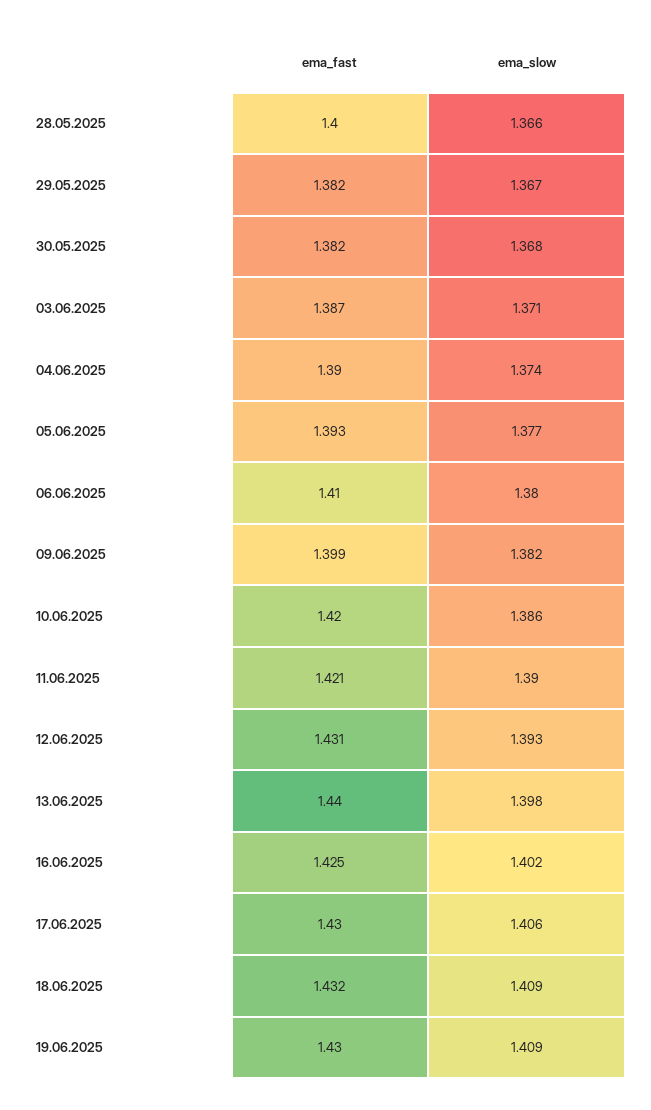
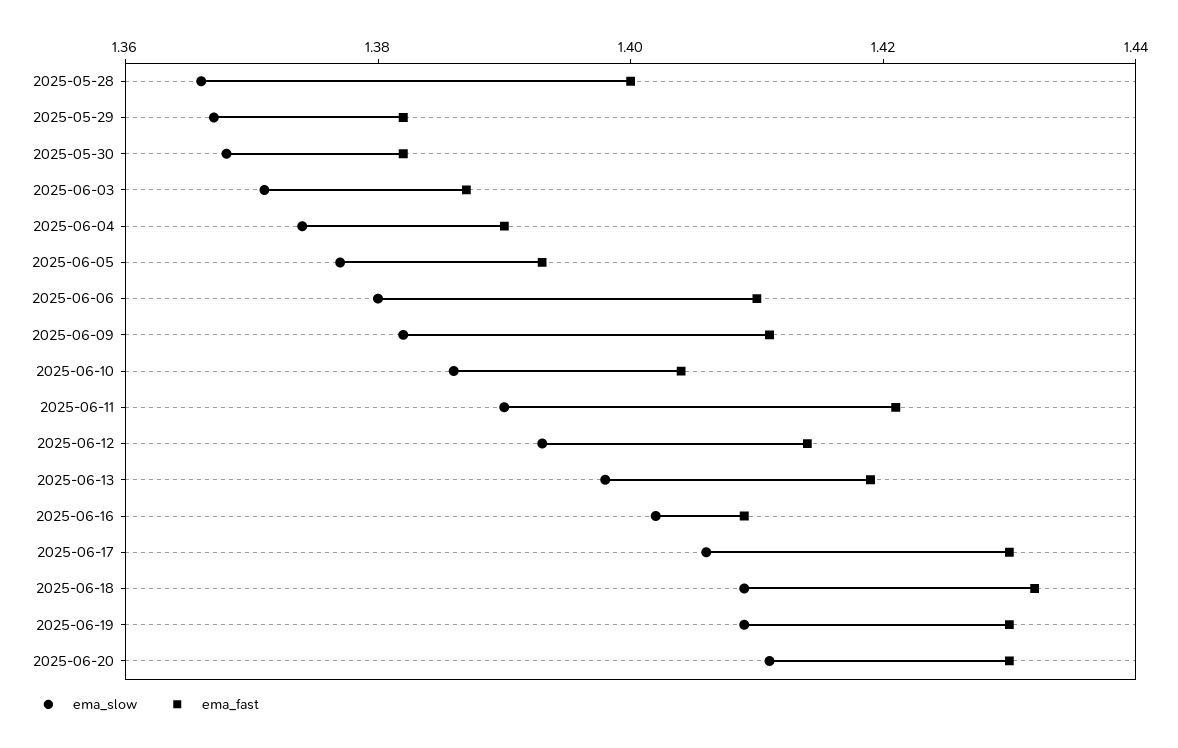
ema_fast, 09.06.2025: 1.399 -> 1.41
ema_fast, 10.06.2025: 1.42 -> 1.405
ema_fast, 12.06.2025: 1.431 -> 1.415
ema_fast, 13.06.2025: 1.44 -> 1.42
ema_fast, 16.06.2025: 1.425 -> 1.41
ema_slow, 2025-06-20: none -> 1.41
ema_fast, 2025-06-20: none -> 1.43

